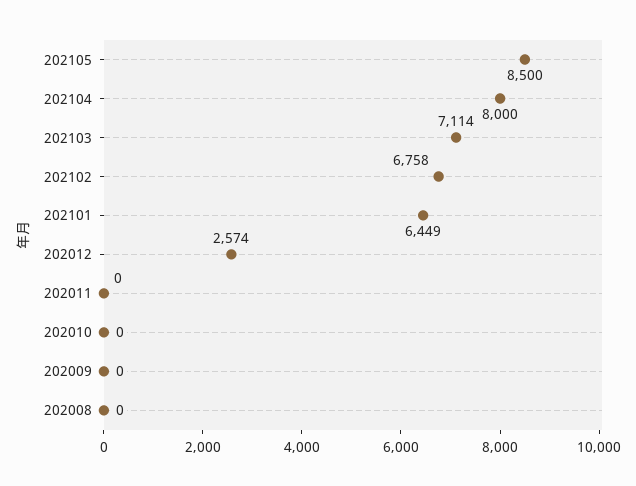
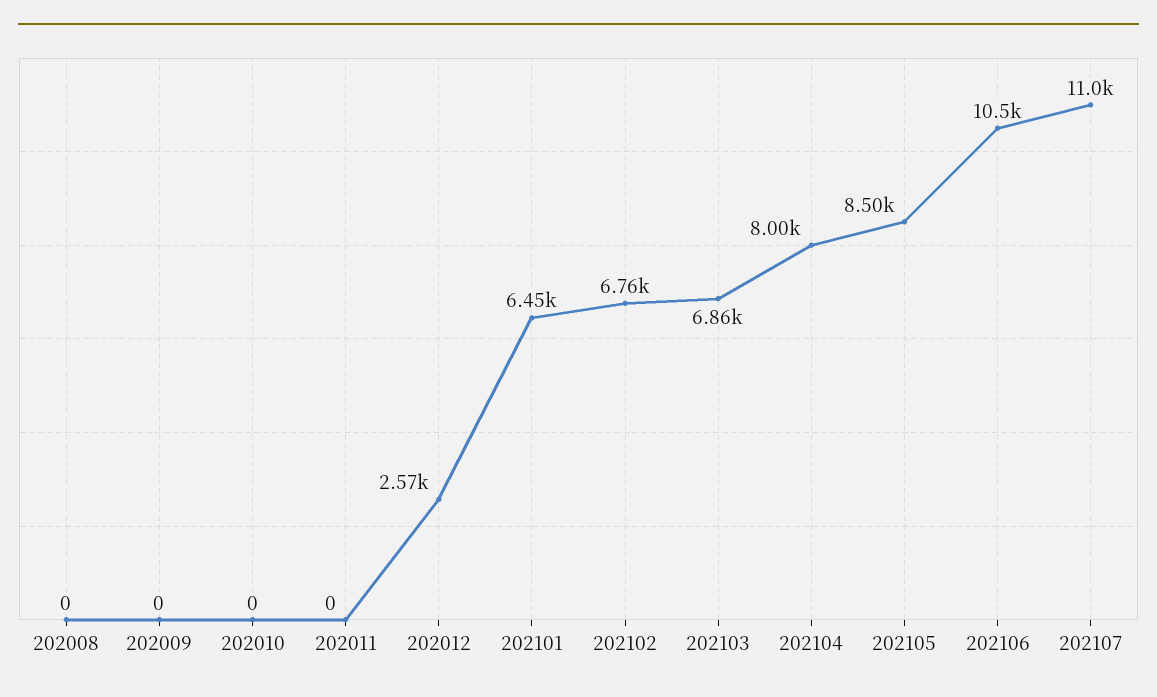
202103: 7114 -> 6860
202106: none -> 10500
202107: none -> 11000

